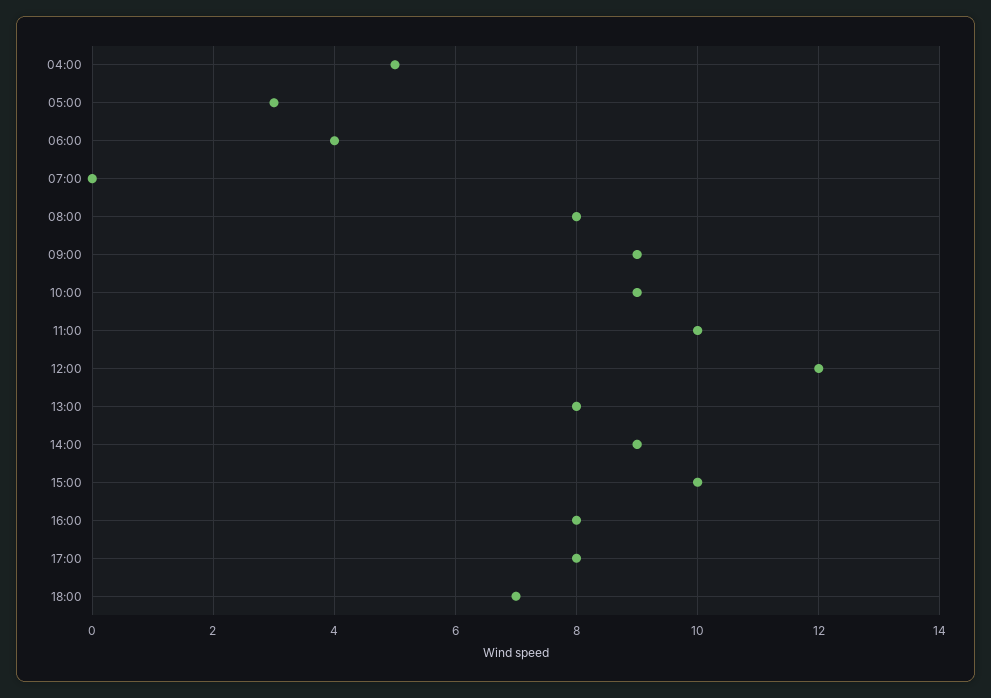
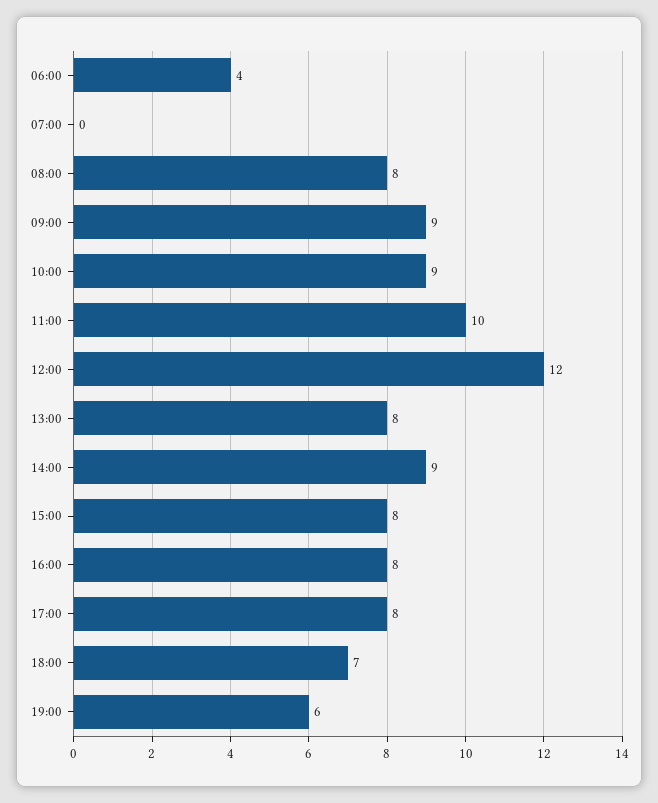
04:00: 5 -> none
05:00: 3 -> none
15:00: 10 -> 8
19:00: none -> 6

